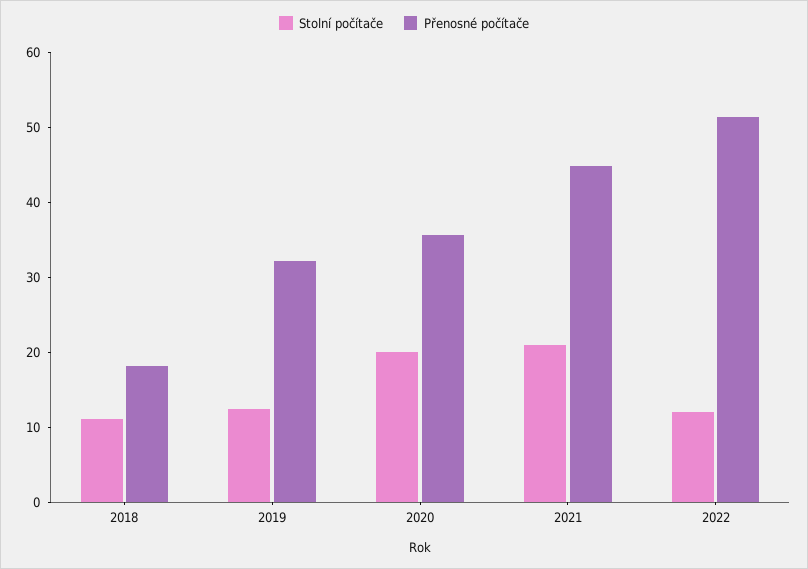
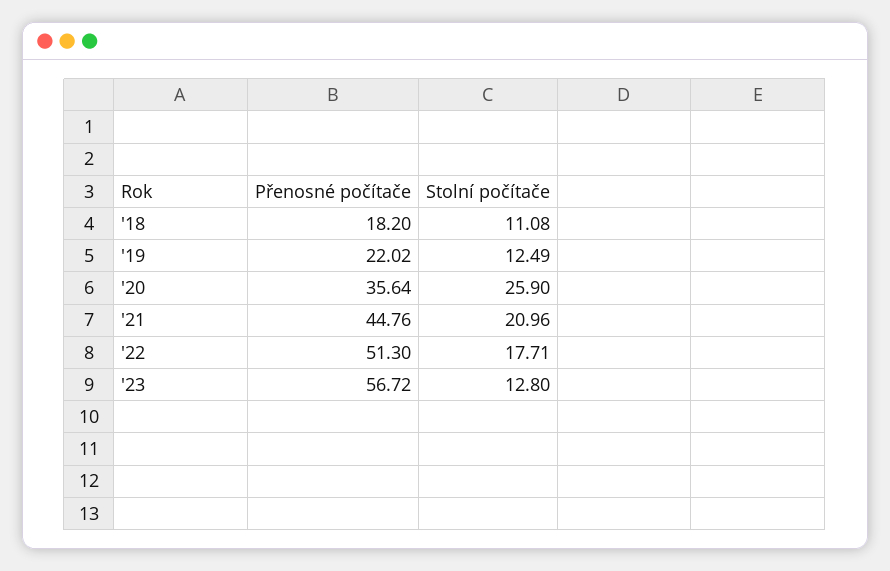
Přenosné počítače, 2019: 32 -> 22.02
Stolní počítače, 2020: 20 -> 25.9
Stolní počítače, 2022: 12 -> 17.71
Přenosné počítače, '23: none -> 56.72
Stolní počítače, '23: none -> 12.8

